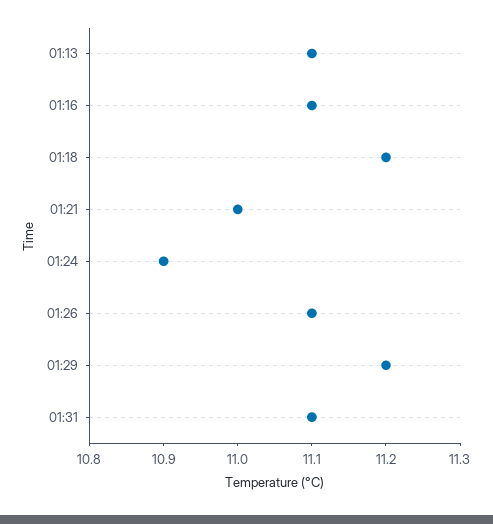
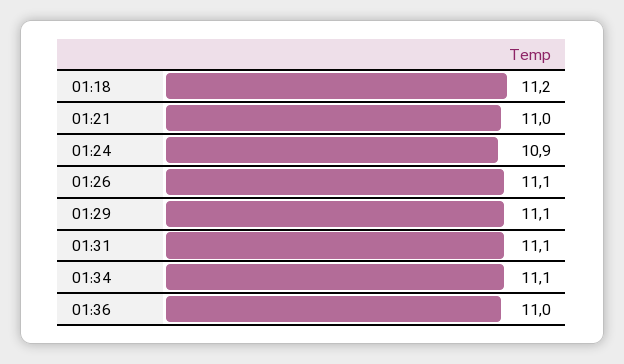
01:13: 11.1 -> none
01:16: 11.1 -> none
01:29: 11.2 -> 11.1
01:34: none -> 11.1
01:36: none -> 11

